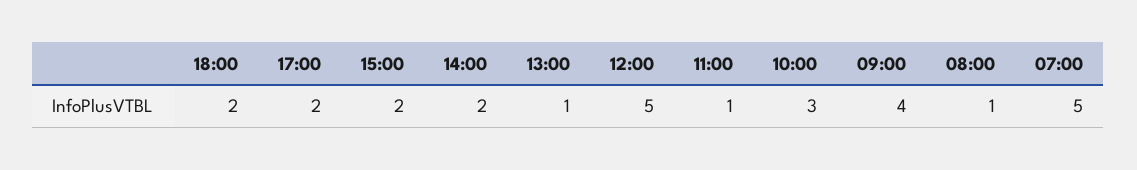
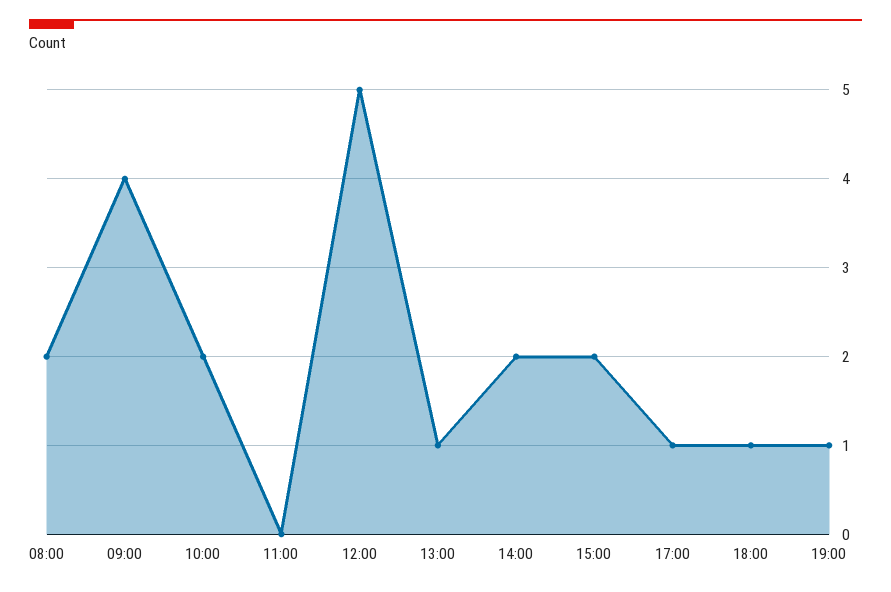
18:00: 2 -> 1
17:00: 2 -> 1
11:00: 1 -> 0
10:00: 3 -> 2
08:00: 1 -> 2
07:00: 5 -> none
19:00: none -> 1

